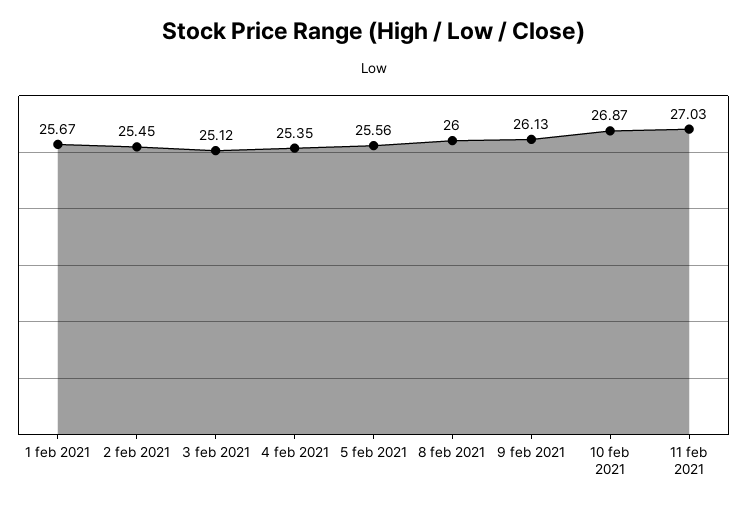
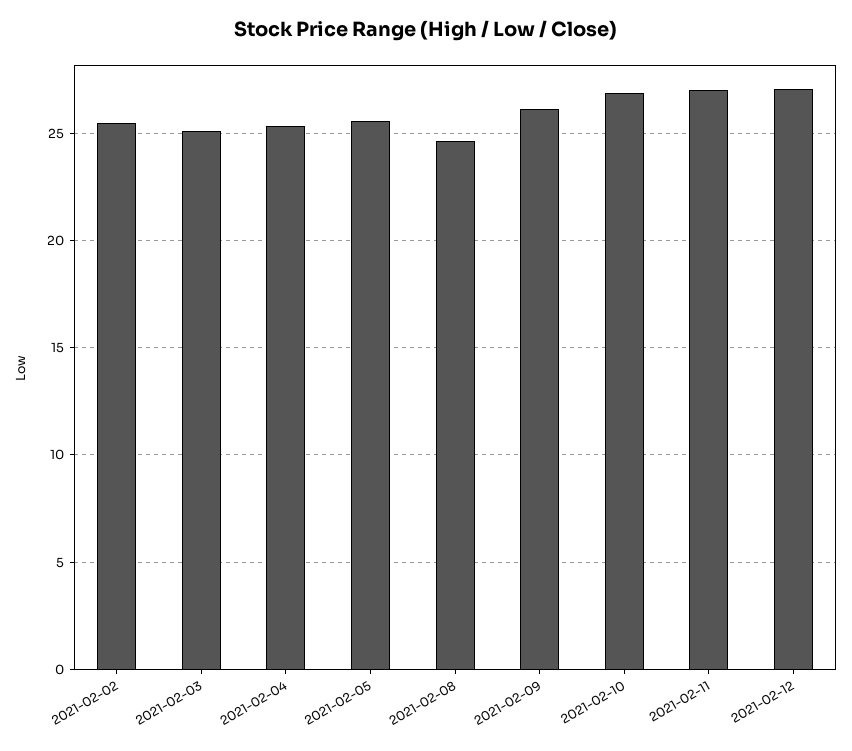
1 feb 2021: 25.67 -> none
8 feb 2021: 26 -> 24.5
2021-02-12: none -> 27

